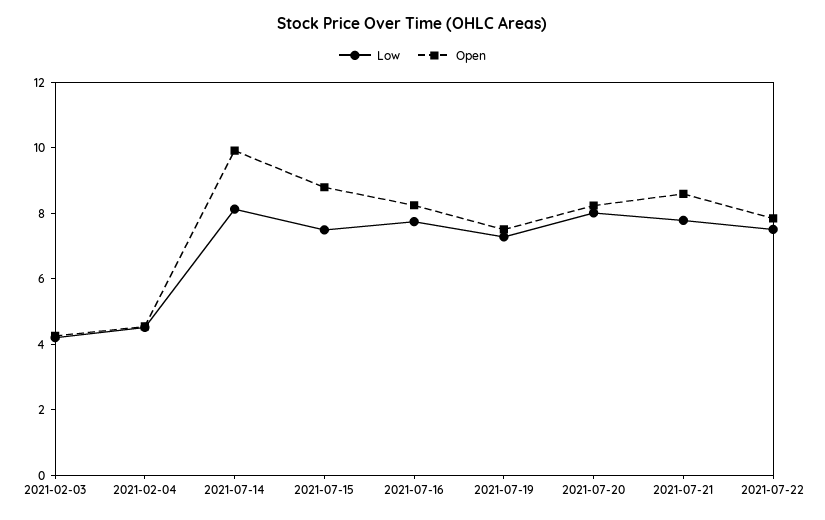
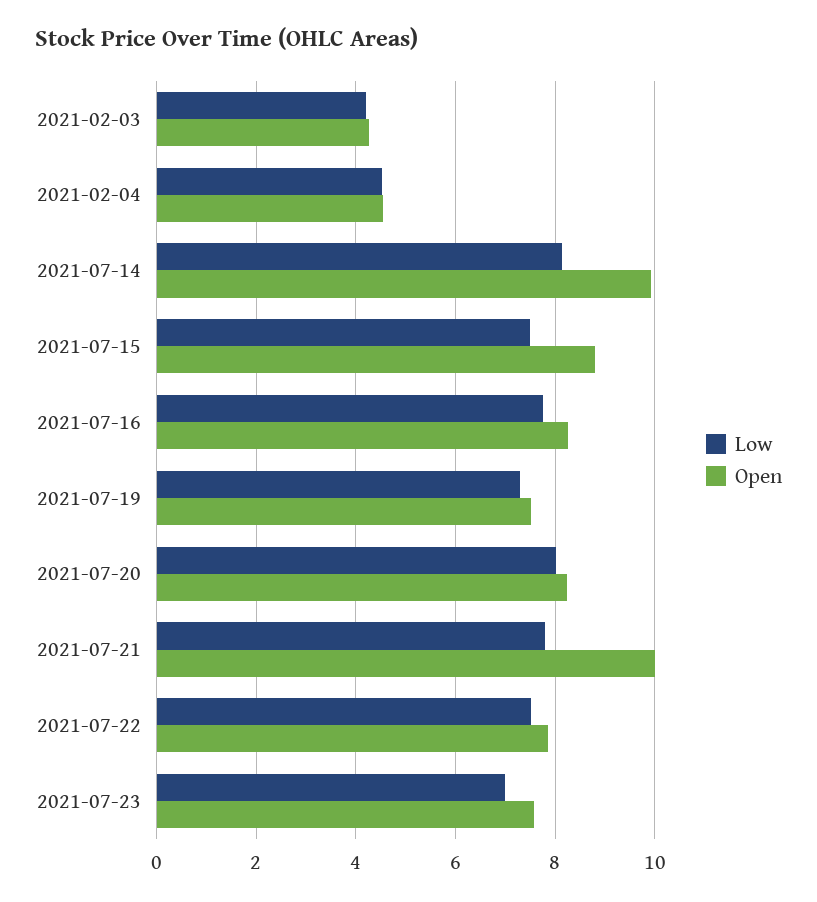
Open, 2021-07-21: 8.5 -> 10
Low, 2021-07-23: none -> 7
Open, 2021-07-23: none -> 7.6

